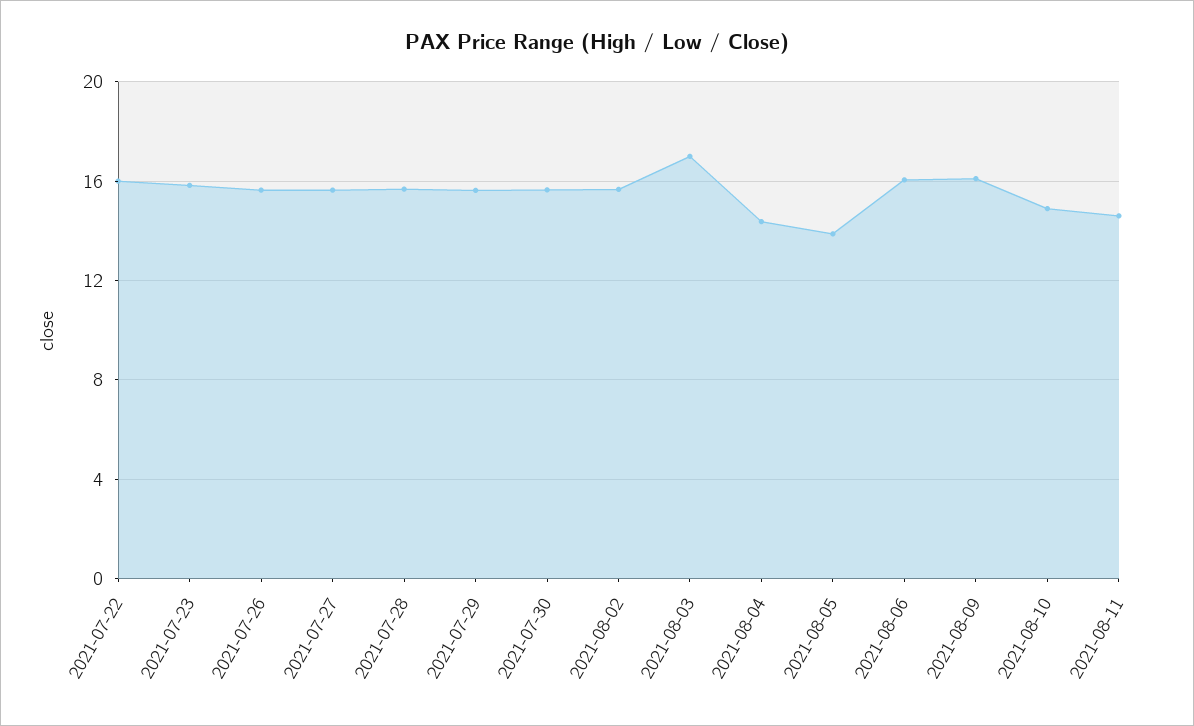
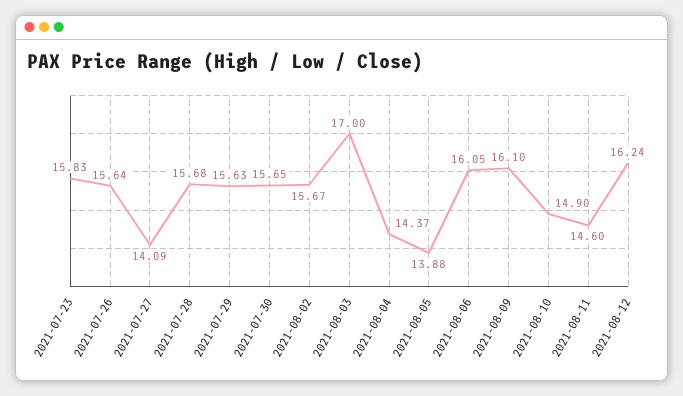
2021-07-22: 16 -> none
2021-07-27: 15.5 -> 14.09
2021-08-12: none -> 16.24

